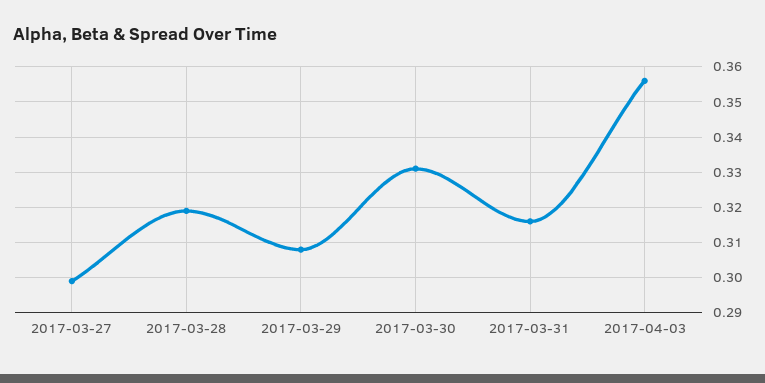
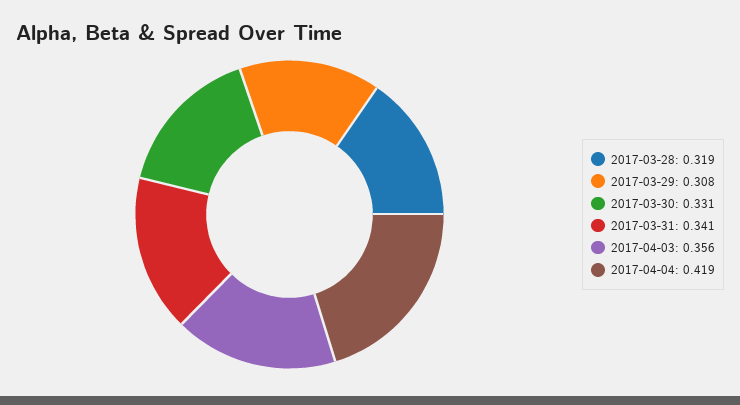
2017-03-27: 0.3 -> none
2017-03-31: 0.315 -> 0.341
2017-04-04: none -> 0.419

